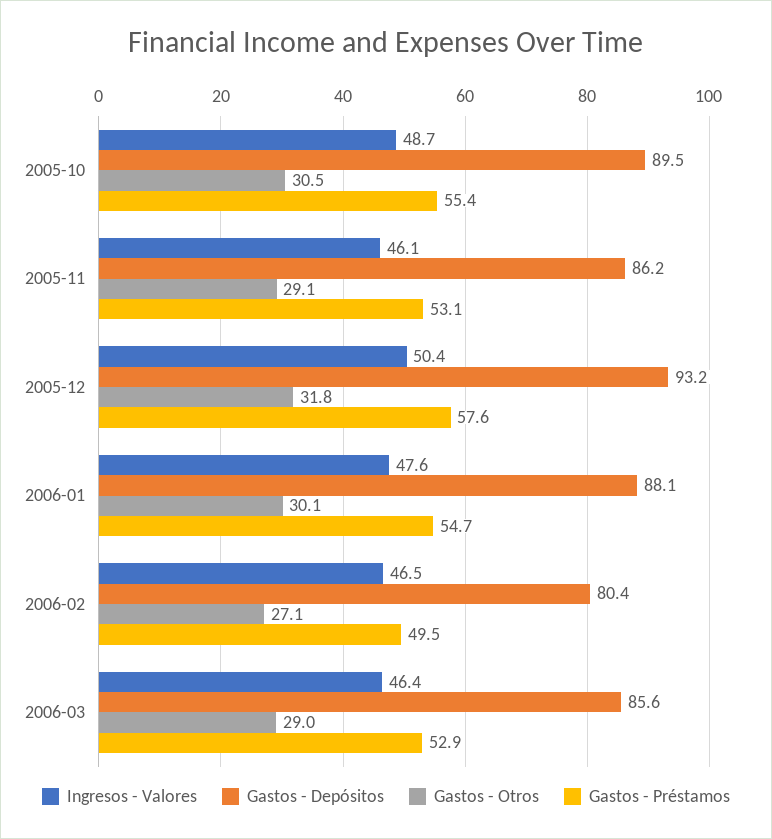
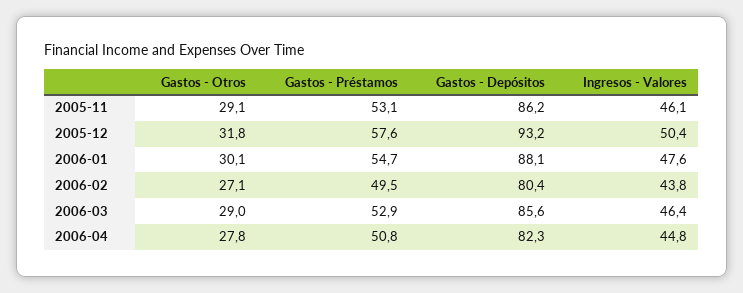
Ingresos - Valores, 2005-10: 48.7 -> none
Gastos - Depósitos, 2005-10: 89.5 -> none
Gastos - Otros, 2005-10: 30.5 -> none
Gastos - Préstamos, 2005-10: 55.4 -> none
Ingresos - Valores, 2006-02: 46.5 -> 43.8
Gastos - Otros, 2006-04: none -> 27.8
Gastos - Préstamos, 2006-04: none -> 50.8
Gastos - Depósitos, 2006-04: none -> 82.3
Ingresos - Valores, 2006-04: none -> 44.8

